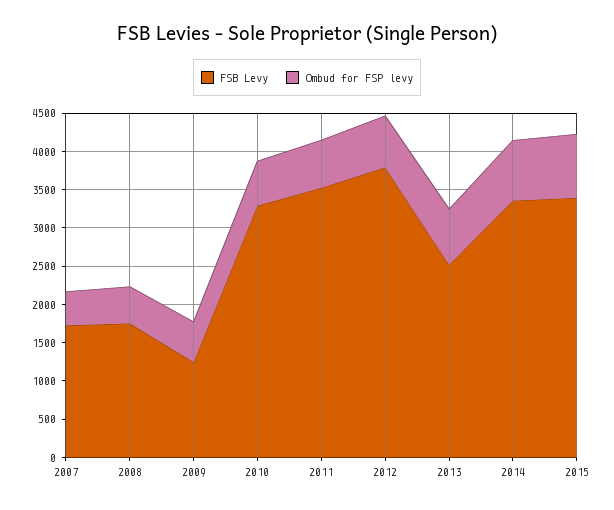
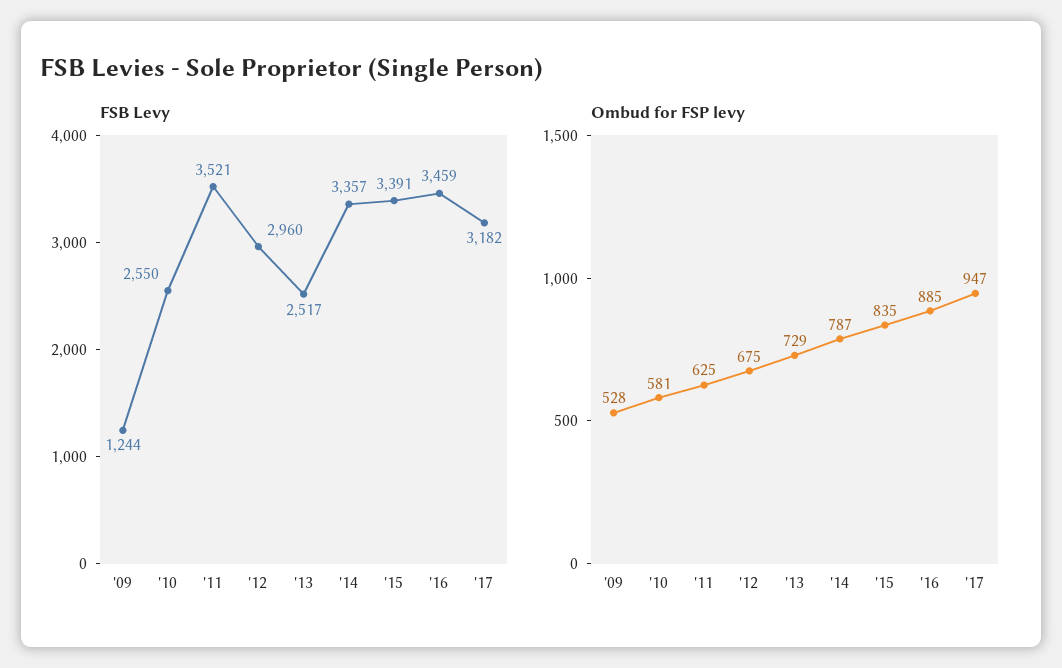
FSB Levy, 2007: 1750 -> none
Ombud for FSP levy, 2007: 500 -> none
FSB Levy, 2008: 1750 -> none
Ombud for FSP levy, 2008: 500 -> none
FSB Levy, 2010: 3250 -> 2550
FSB Levy, 2012: 3750 -> 2960
FSB Levy, '16: none -> 3459
FSB Levy, '17: none -> 3182
Ombud for FSP levy, '16: none -> 885
Ombud for FSP levy, '17: none -> 947

